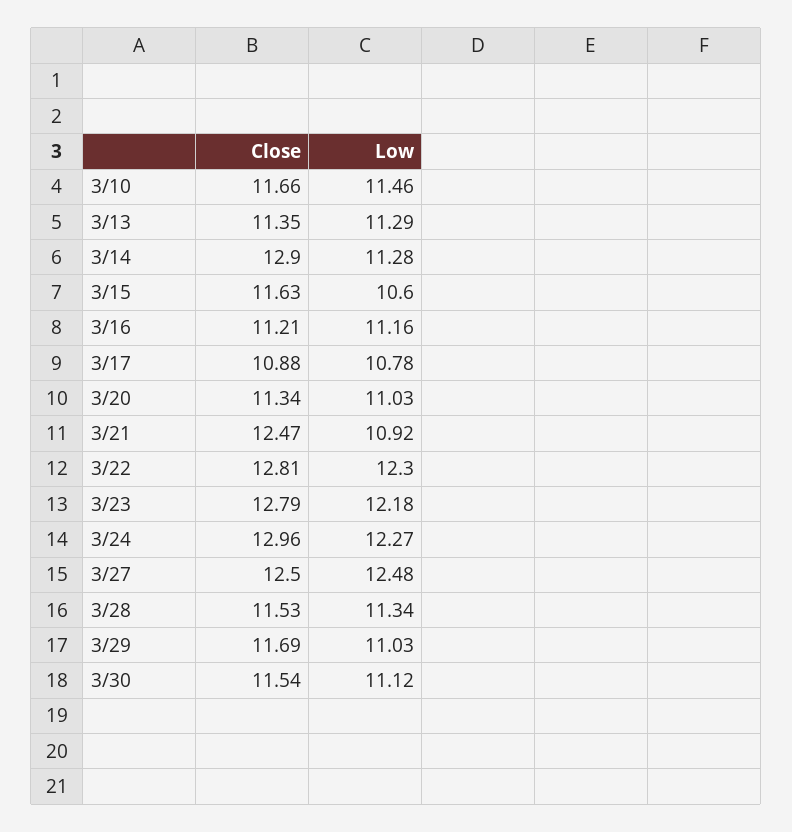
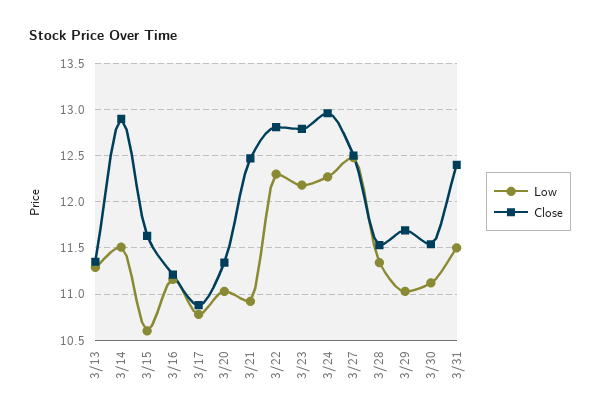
Close, 3/10: 11.66 -> none
Low, 3/10: 11.46 -> none
Low, 3/14: 11.28 -> 11.5
Low, 3/31: none -> 11.5
Close, 3/31: none -> 12.4

